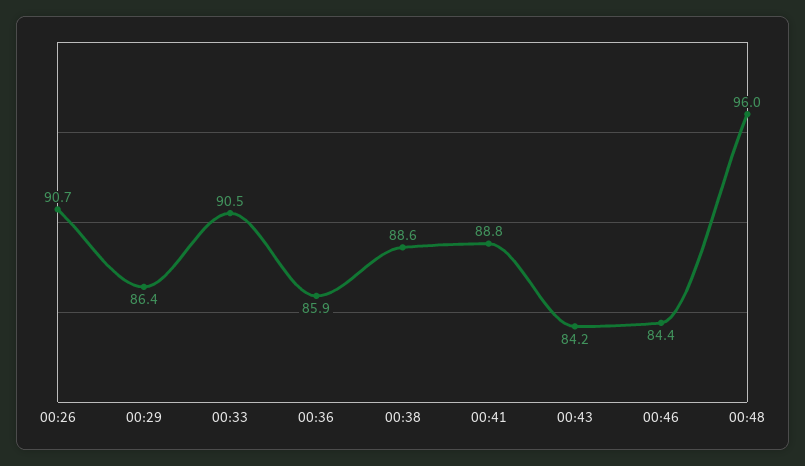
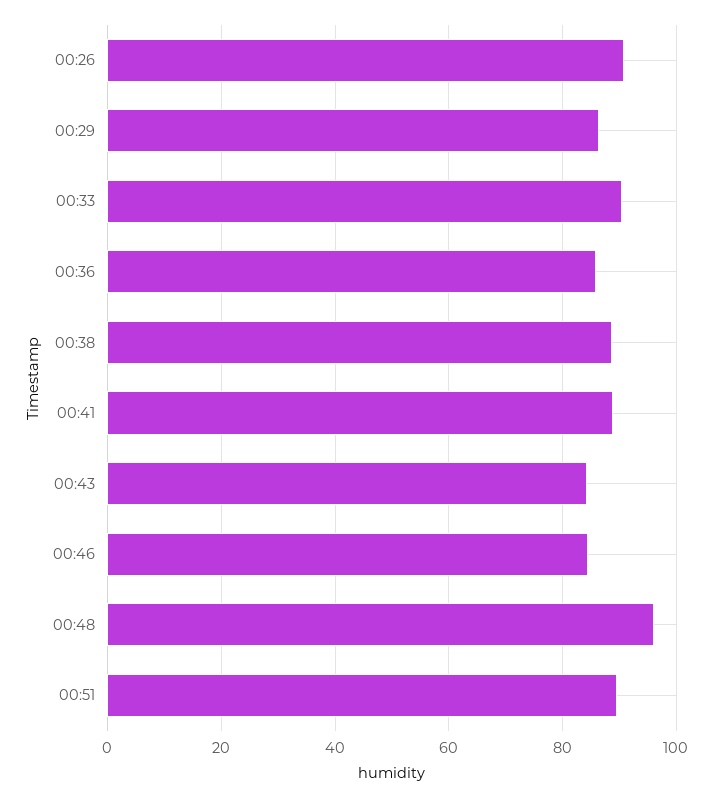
00:51: none -> 90

